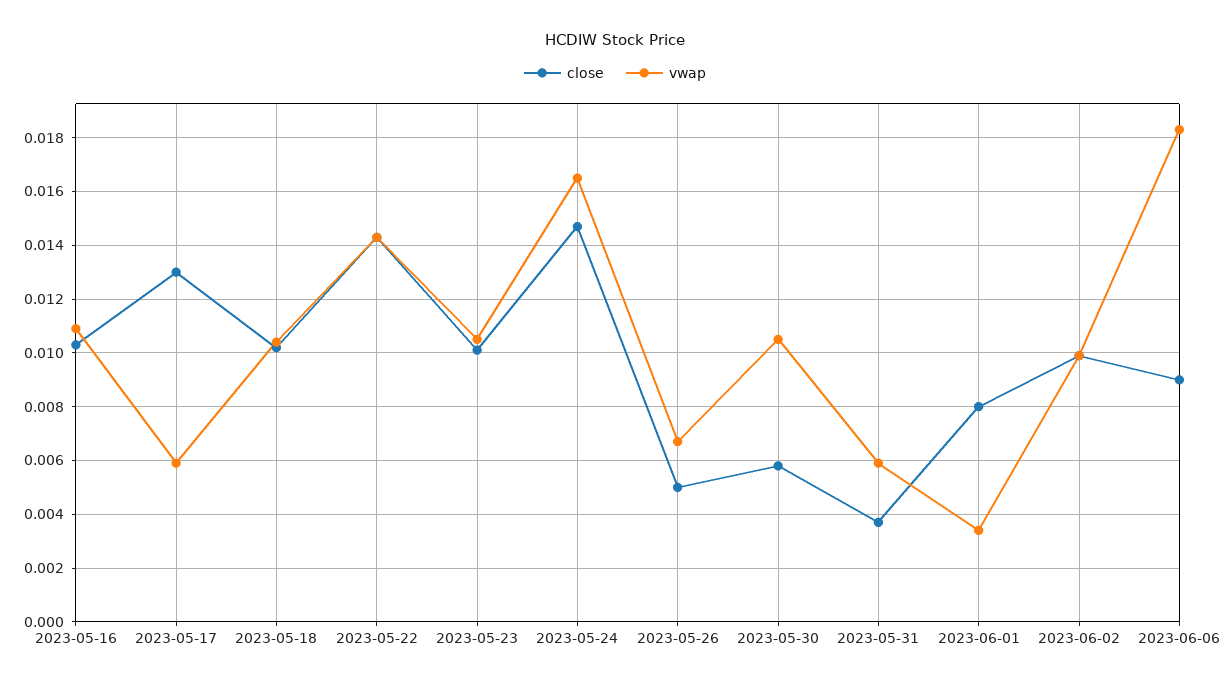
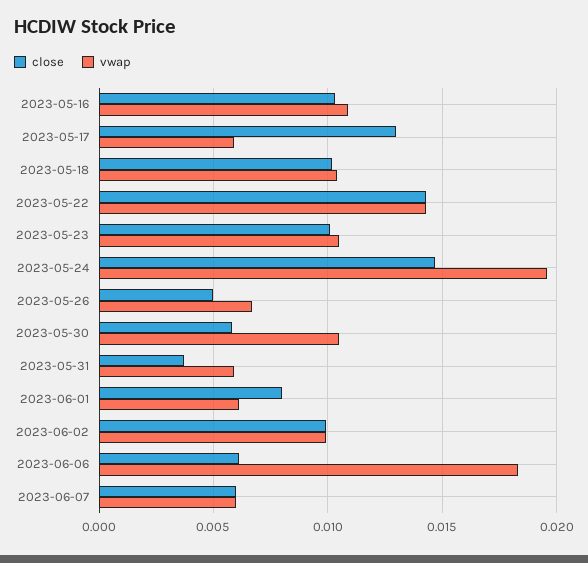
vwap, 2023-05-24: 0.0165 -> 0.0195
vwap, 2023-06-01: 0.0035 -> 0.006
close, 2023-06-06: 0.009 -> 0.006
close, 2023-06-07: none -> 0.006
vwap, 2023-06-07: none -> 0.006

